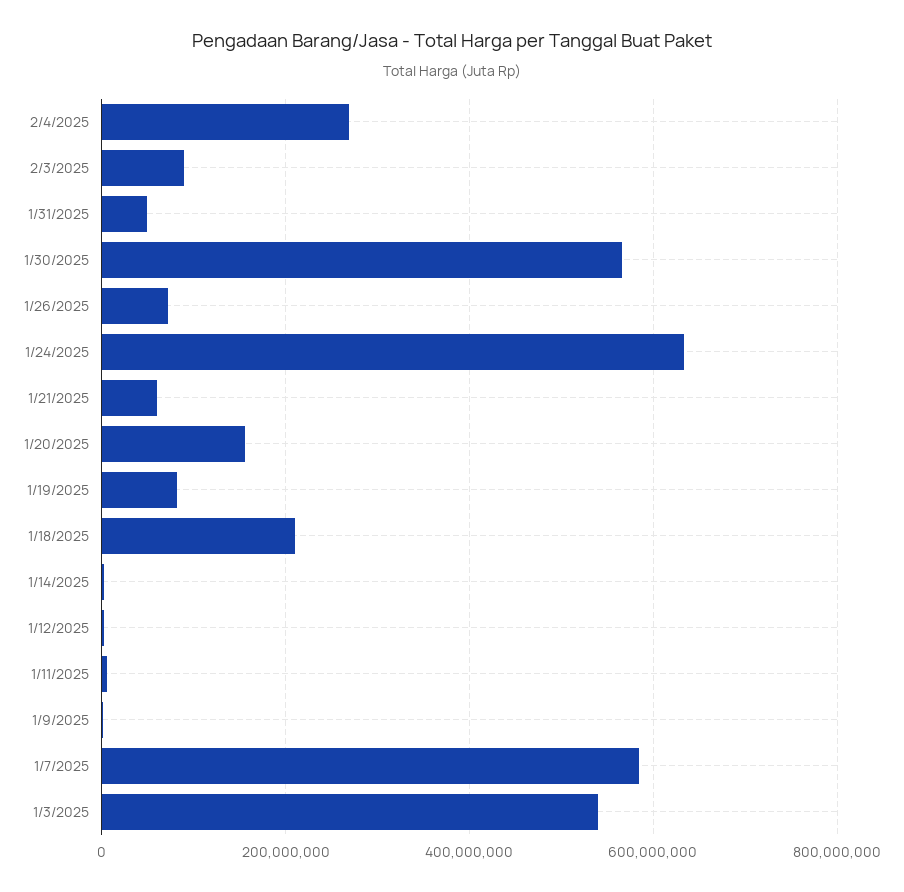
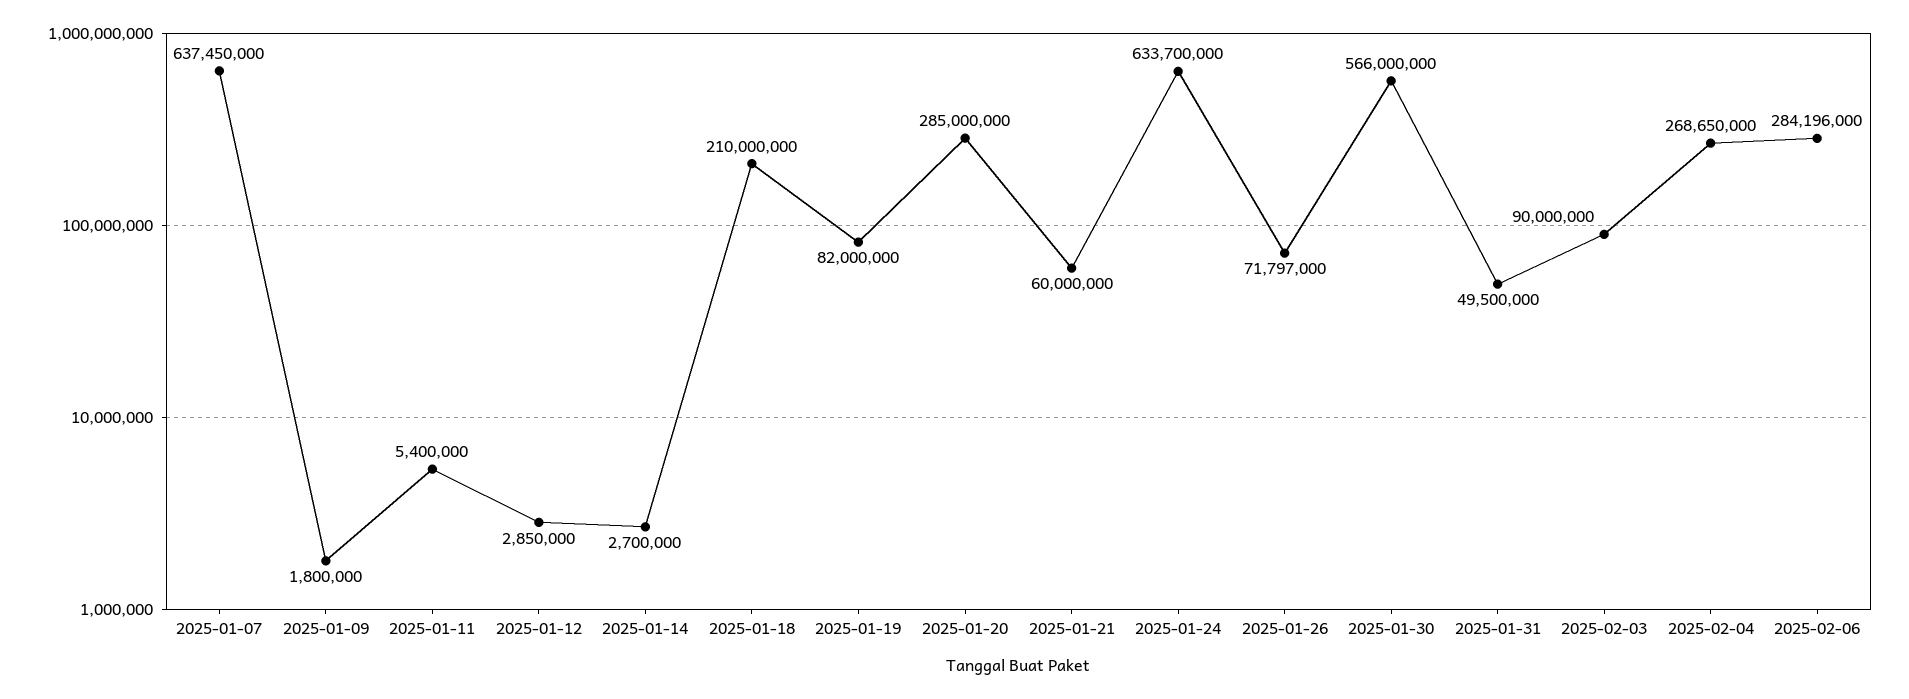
1/20/2025: 160000000 -> 285000000
1/7/2025: 580000000 -> 637450000
1/3/2025: 540000000 -> none
2025-02-06: none -> 284196000

